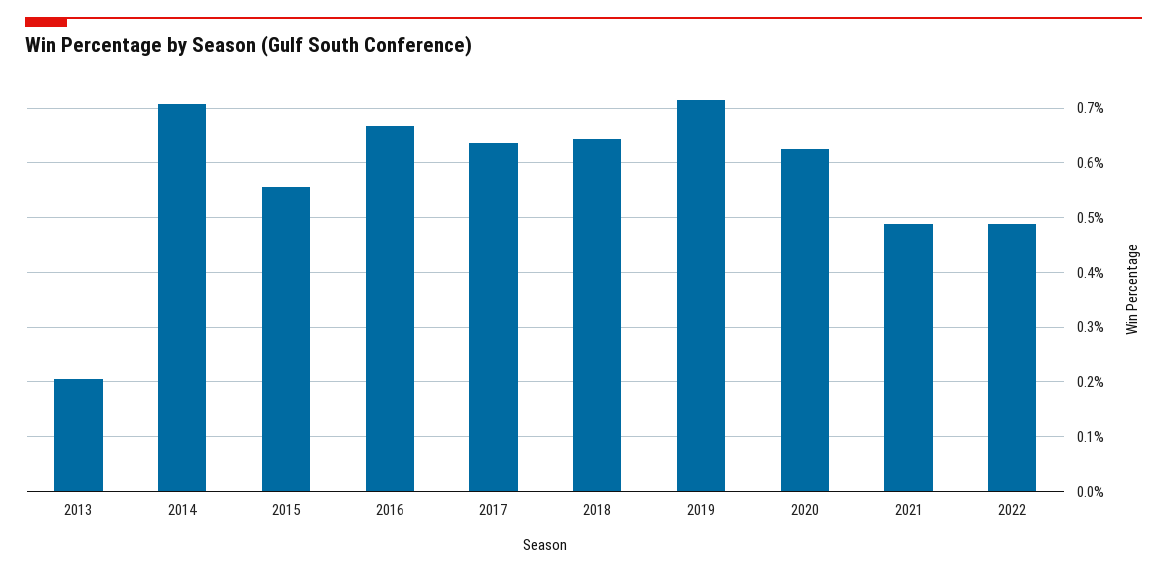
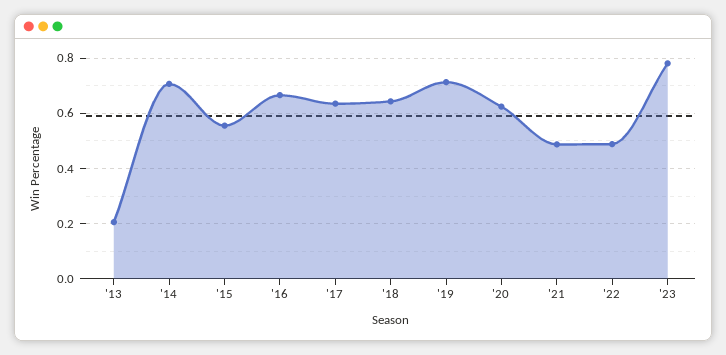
'23: none -> 0.775

